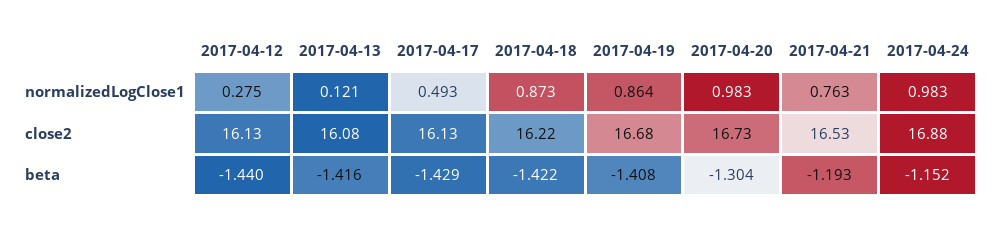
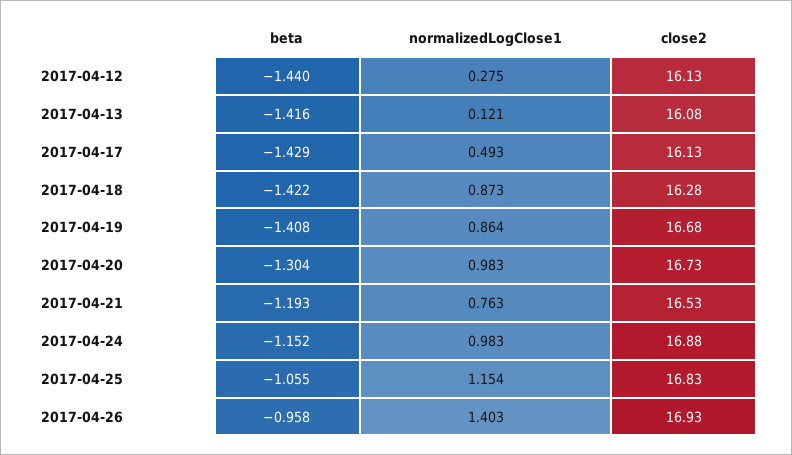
2017-04-18, close2: 16.22 -> 16.28
2017-04-25, beta: none -> -1.055
2017-04-25, normalizedLogClose1: none -> 1.154
2017-04-25, close2: none -> 16.83
2017-04-26, beta: none -> -0.958
2017-04-26, normalizedLogClose1: none -> 1.403
2017-04-26, close2: none -> 16.93

